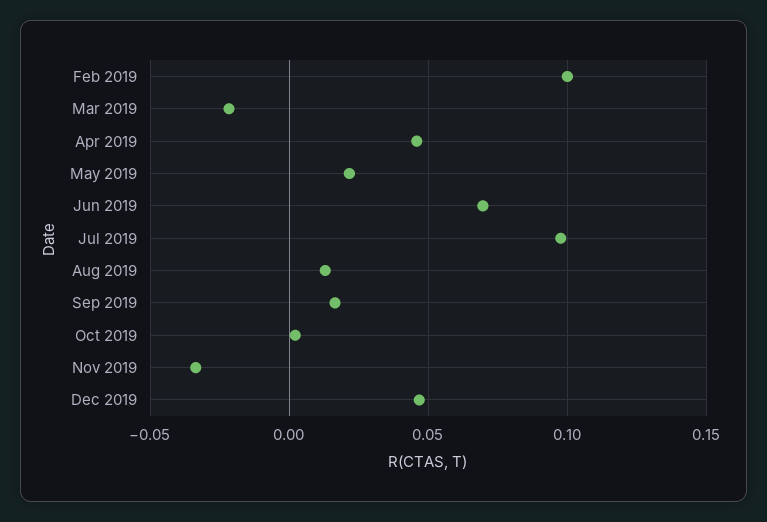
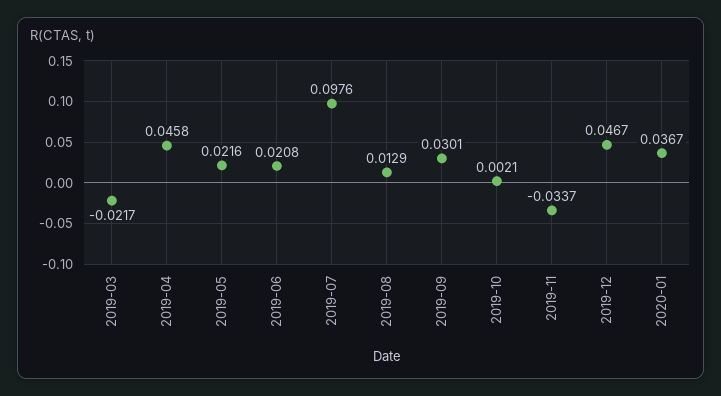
Feb 2019: 0.1 -> none
Jun 2019: 0.07 -> 0.0208
Sep 2019: 0.015 -> 0.0301
2020-01: none -> 0.0367

